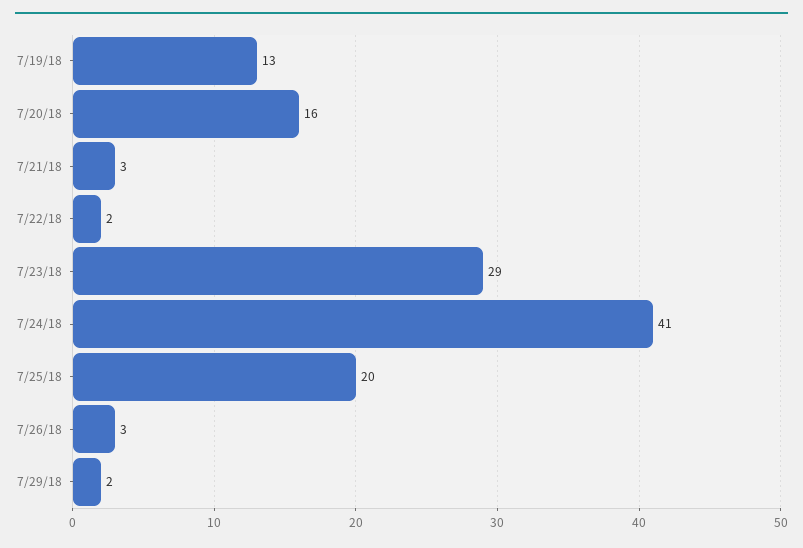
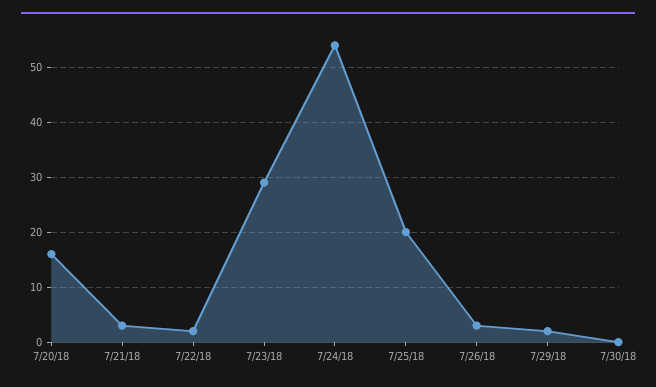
7/19/18: 13 -> none
7/24/18: 41 -> 55
7/30/18: none -> 0

